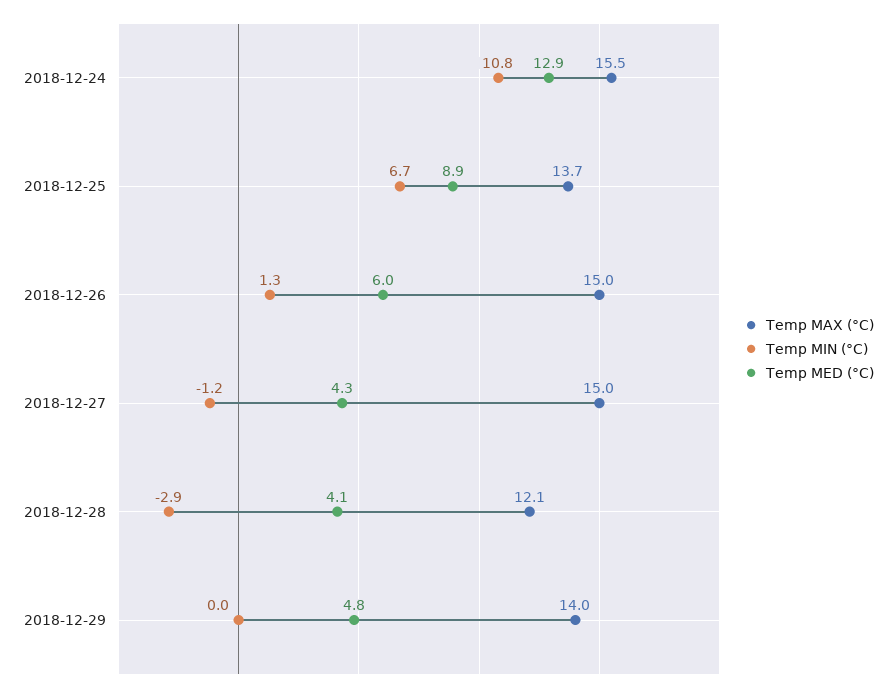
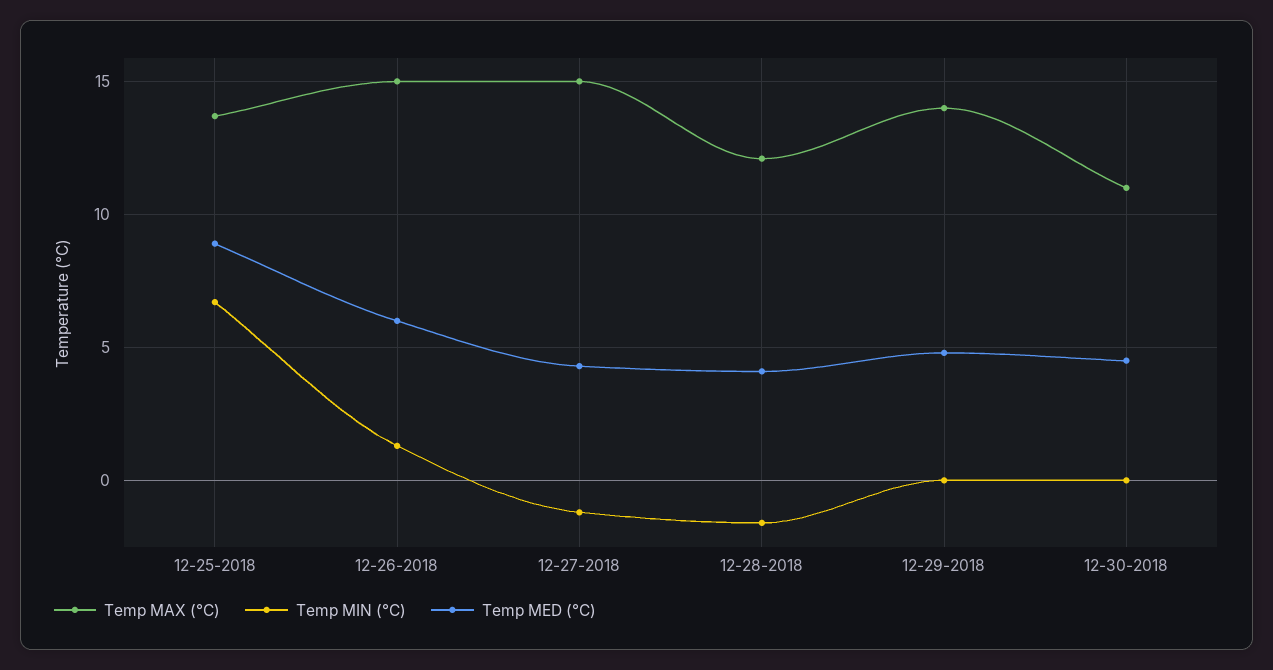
Temp MAX (°C), 2018-12-24: 15.5 -> none
Temp MIN (°C), 2018-12-24: 10.8 -> none
Temp MED (°C), 2018-12-24: 12.9 -> none
Temp MIN (°C), 2018-12-28: -2.9 -> -1.5
Temp MAX (°C), 12-30-2018: none -> 11
Temp MIN (°C), 12-30-2018: none -> 0
Temp MED (°C), 12-30-2018: none -> 4.5

